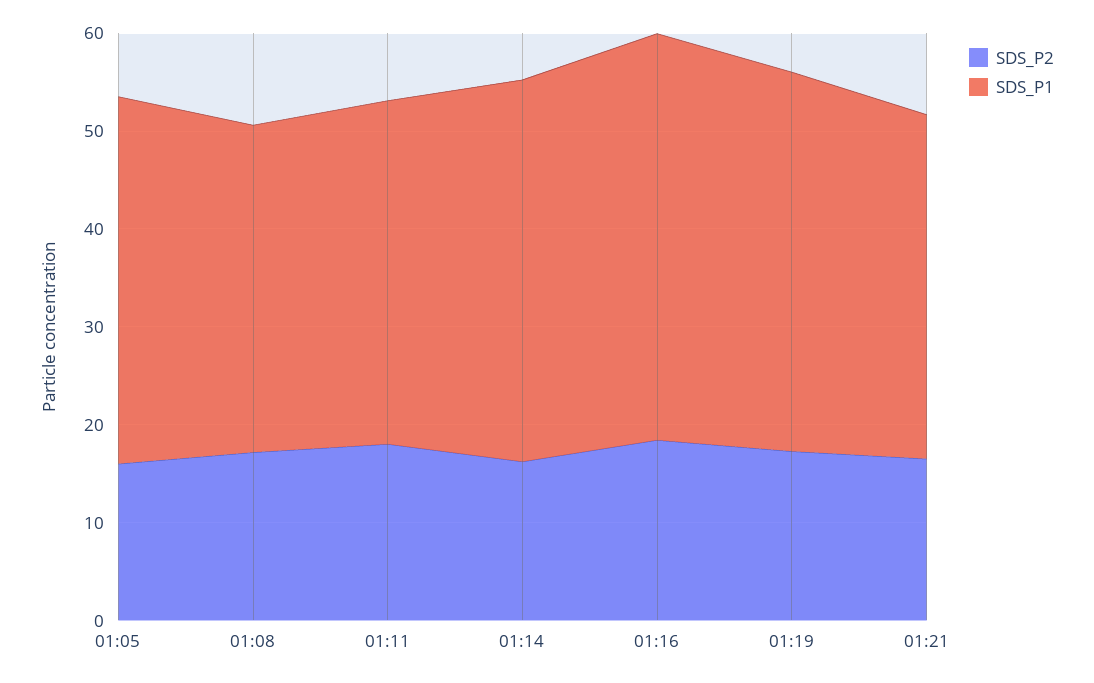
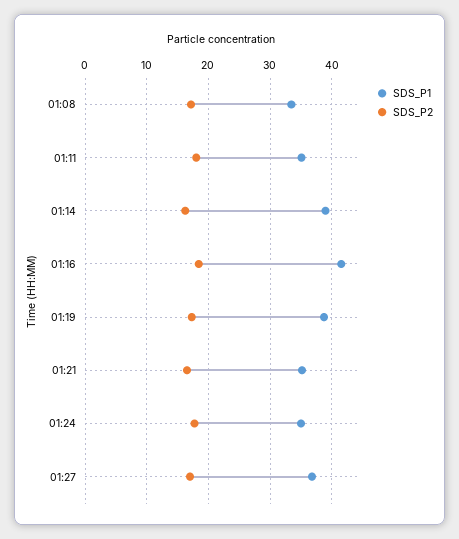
SDS_P2, 01:05: 16 -> none
SDS_P1, 01:05: 38 -> none
SDS_P1, 01:24: none -> 35
SDS_P2, 01:24: none -> 18
SDS_P1, 01:27: none -> 37
SDS_P2, 01:27: none -> 17

